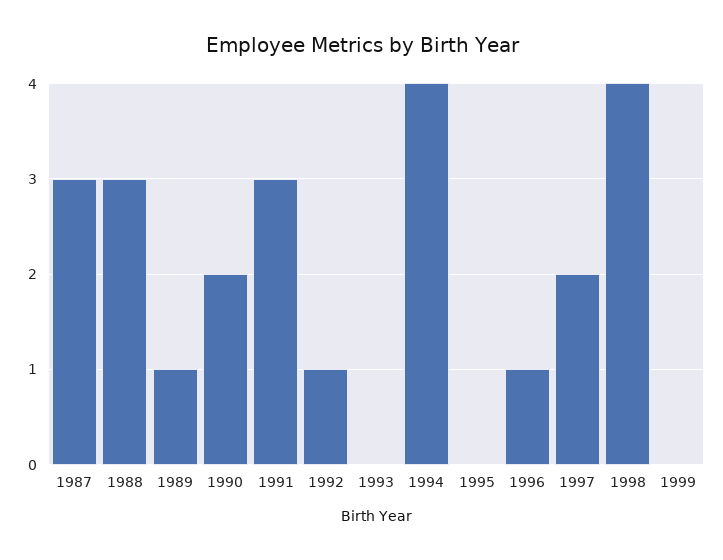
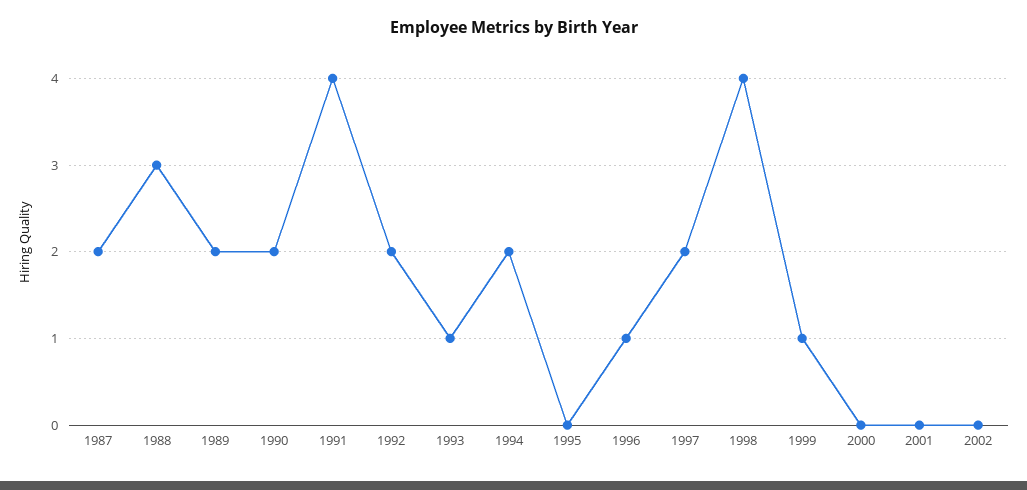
1987: 3 -> 2
1989: 1 -> 2
1991: 3 -> 4
1992: 1 -> 2
1993: 0 -> 1
1994: 4 -> 2
1999: 0 -> 1
2000: none -> 0
2001: none -> 0
2002: none -> 0

